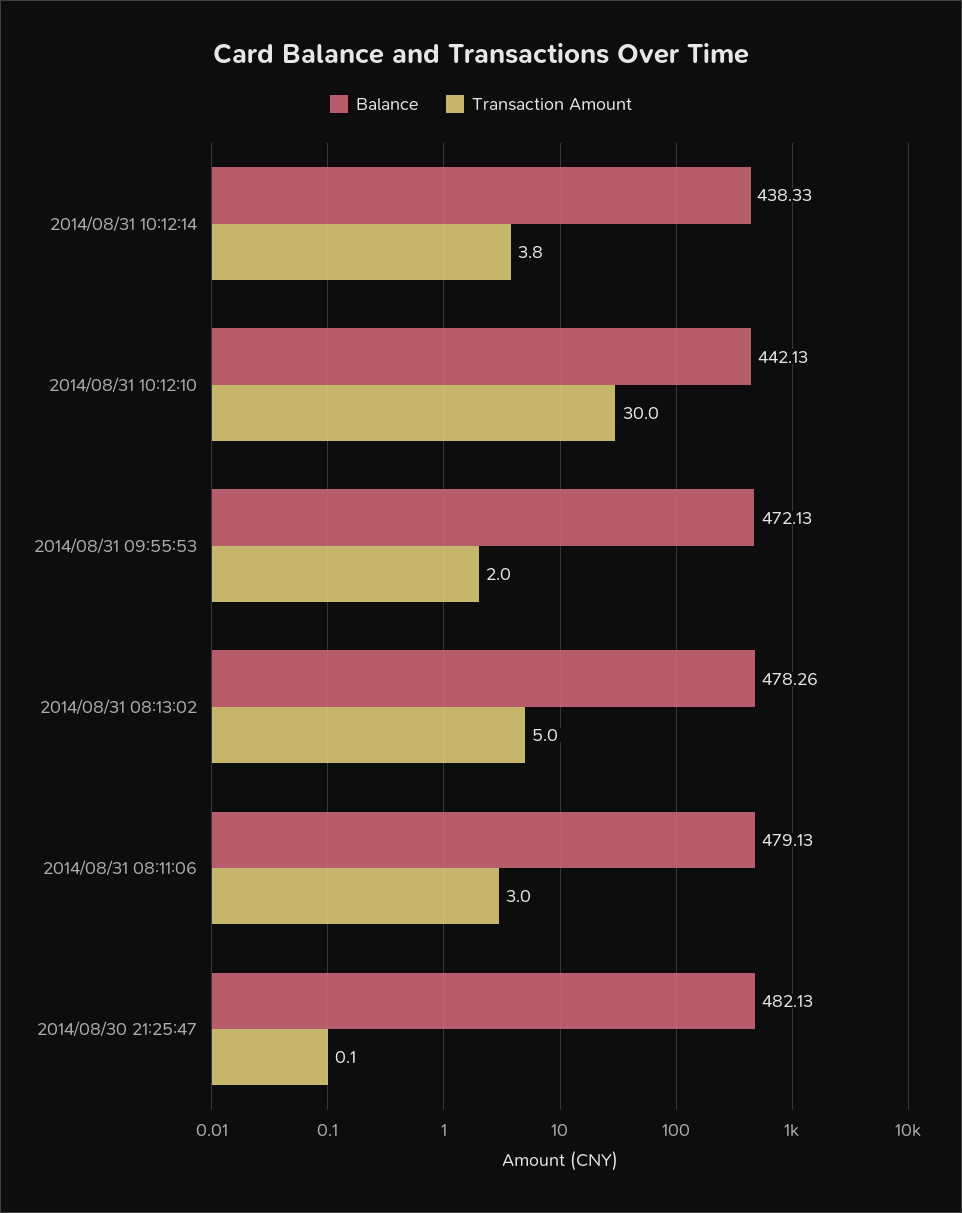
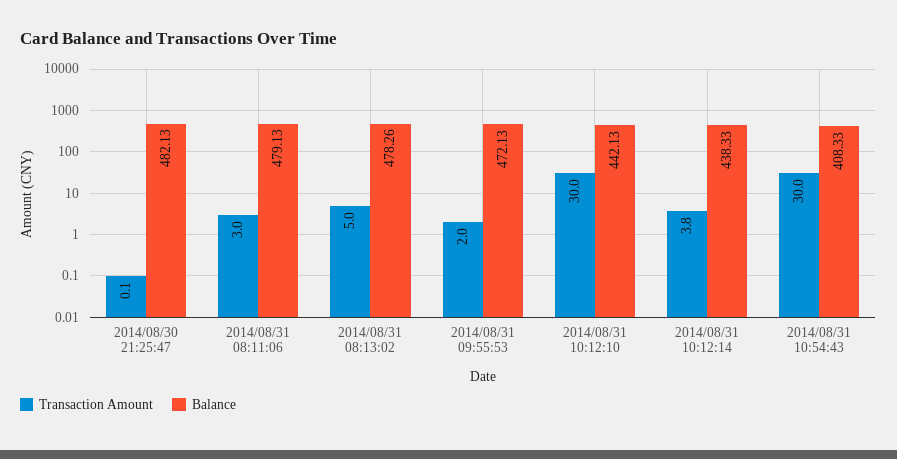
Transaction Amount, 2014/08/31 10:54:43: none -> 30
Balance, 2014/08/31 10:54:43: none -> 408.33

